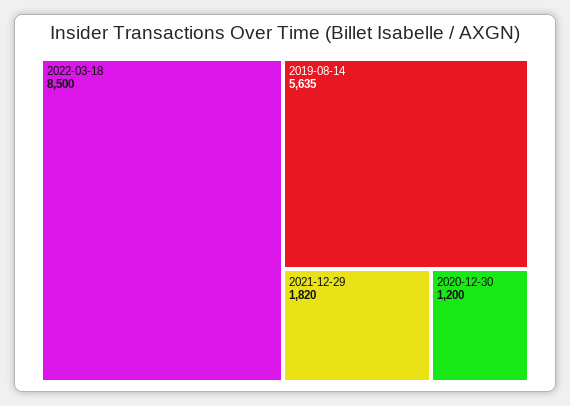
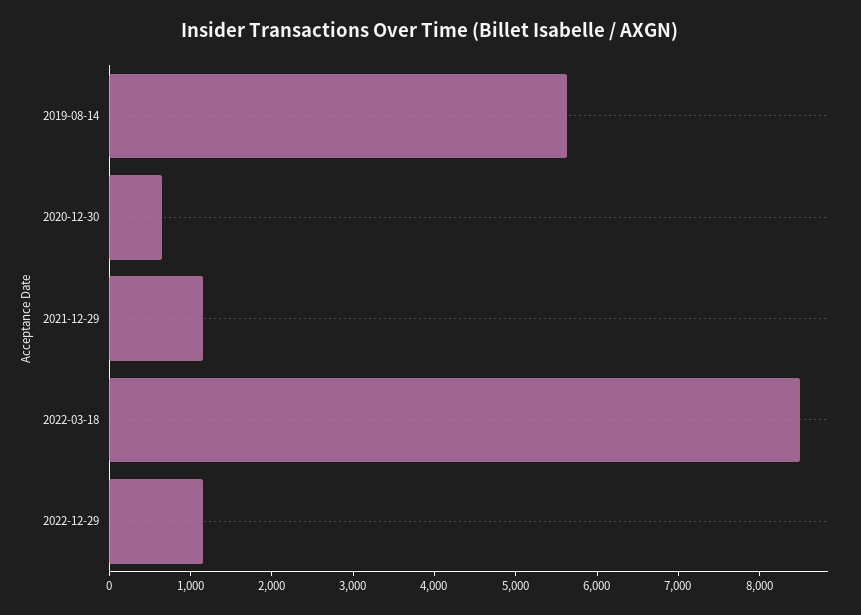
2021-12-29: 1820 -> 1200
2020-12-30: 1200 -> 600
2022-12-29: none -> 1200

